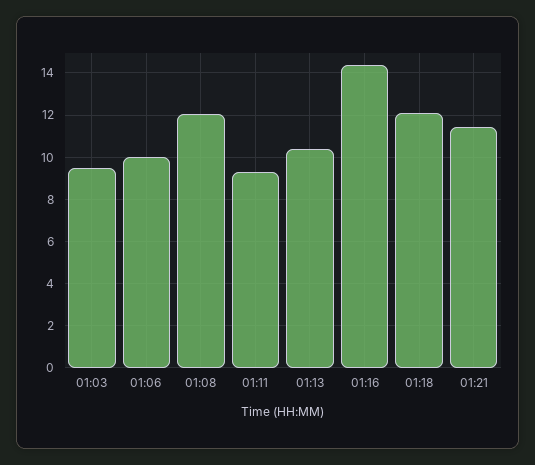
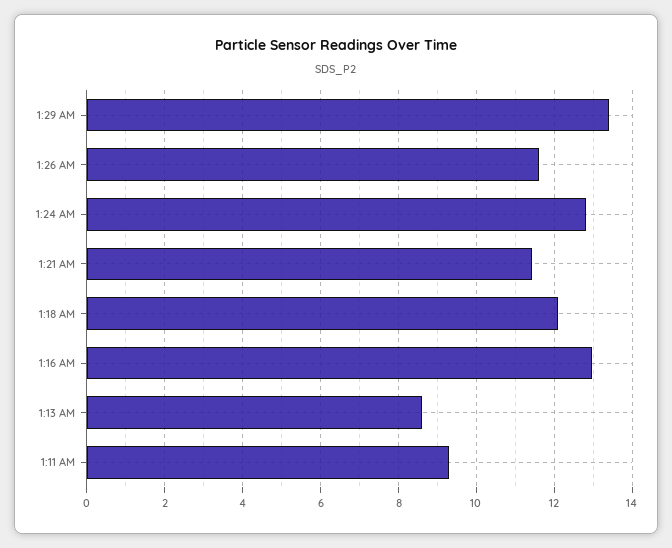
01:03: 9.5 -> none
01:06: 10 -> none
01:08: 12 -> none
01:13: 10.5 -> 8.6
01:16: 14.5 -> 13
1:29 AM: none -> 13.4
1:26 AM: none -> 11.6
1:24 AM: none -> 12.8

